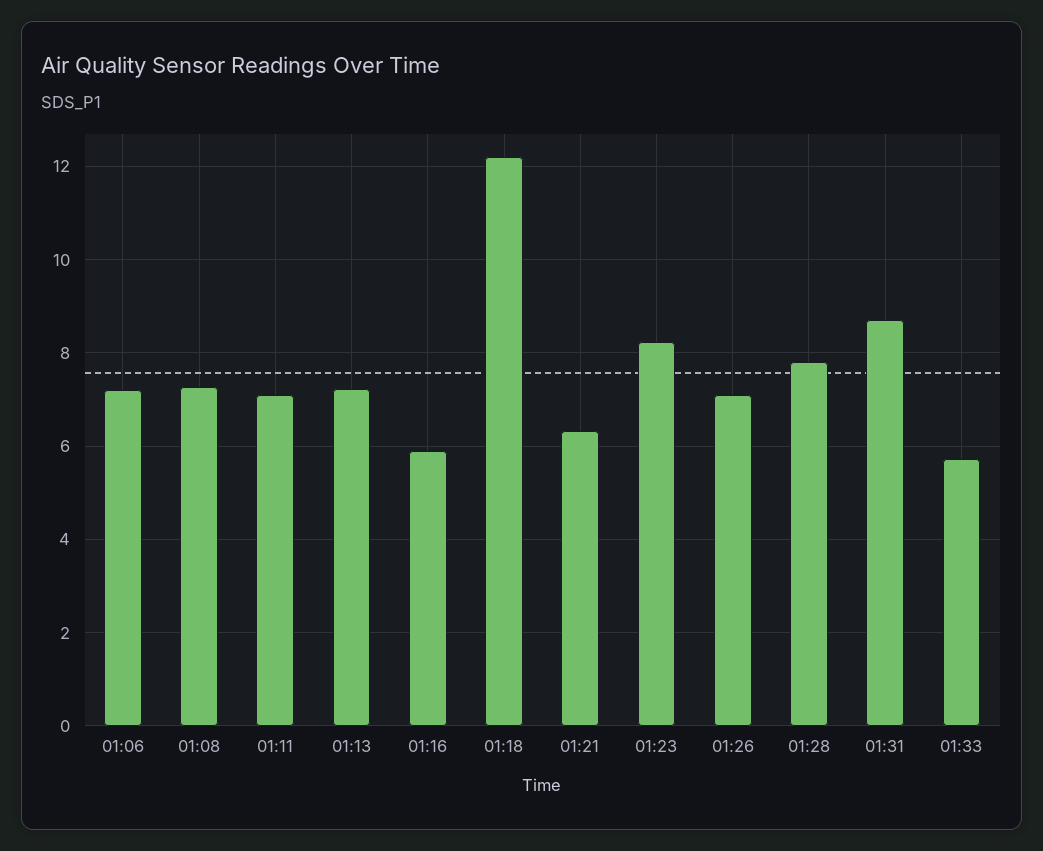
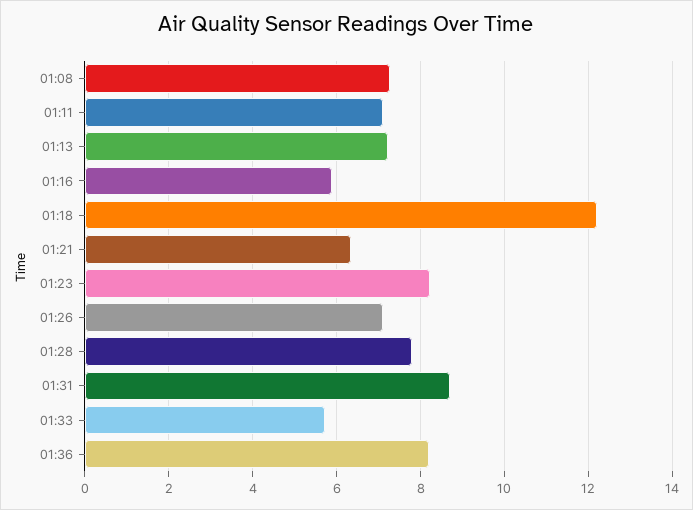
01:06: 7.2 -> none
01:36: none -> 8.2

